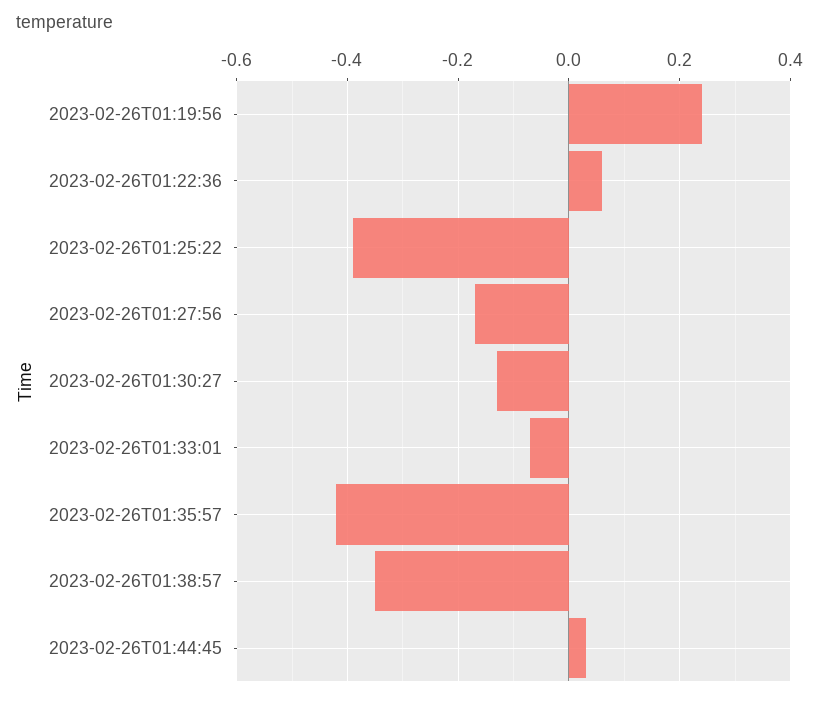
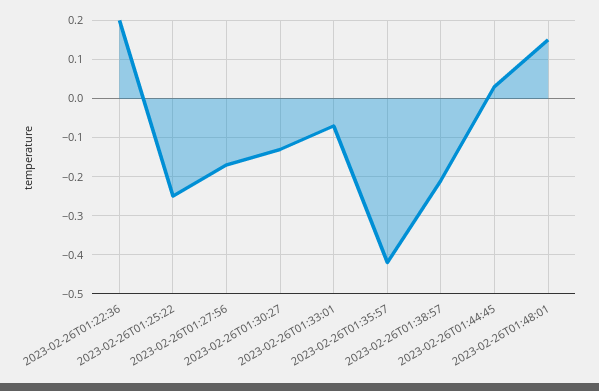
2023-02-26T01:19:56: 0.25 -> none
2023-02-26T01:22:36: 0.05 -> 0.2
2023-02-26T01:25:22: -0.4 -> -0.25
2023-02-26T01:38:57: -0.35 -> -0.2
2023-02-26T01:48:01: none -> 0.15

